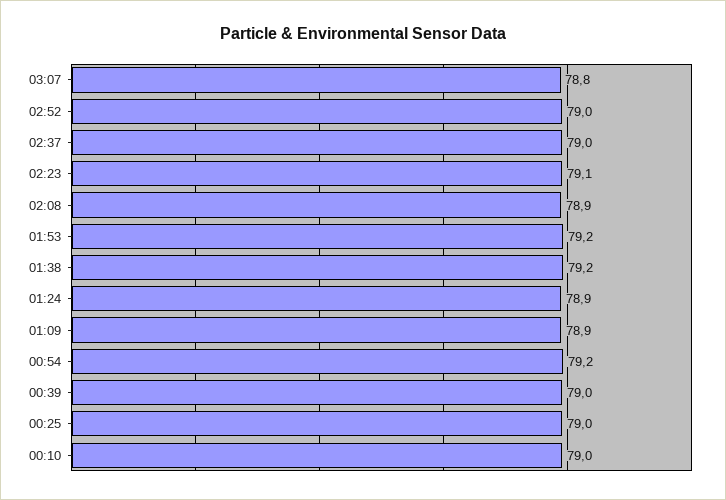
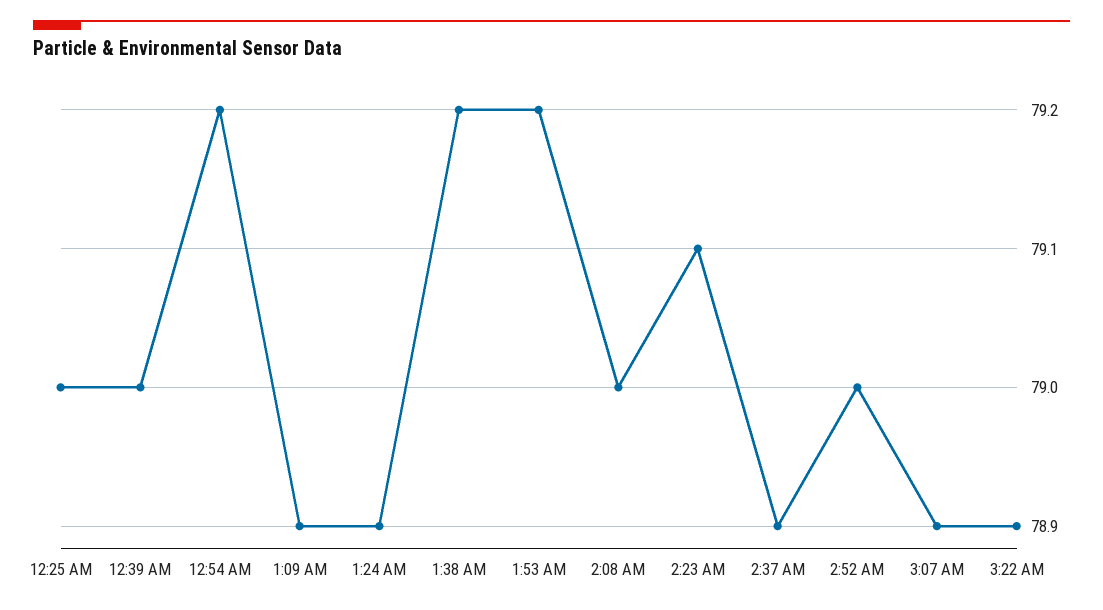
03:07: 78.8 -> 78.9
02:37: 79 -> 78.9
02:08: 78.9 -> 79
00:10: 79 -> none
3:22 AM: none -> 78.9

